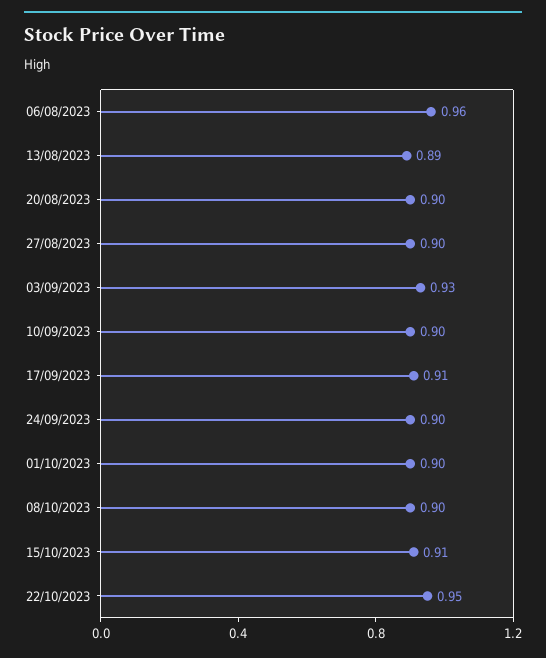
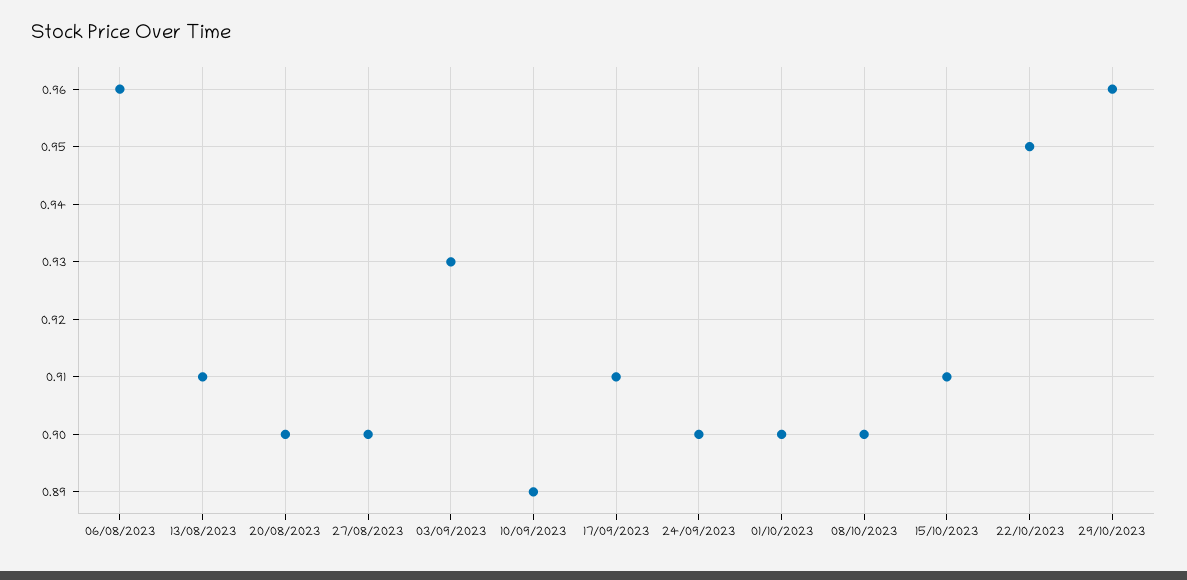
13/08/2023: 0.89 -> 0.91
10/09/2023: 0.9 -> 0.89
29/10/2023: none -> 0.96

